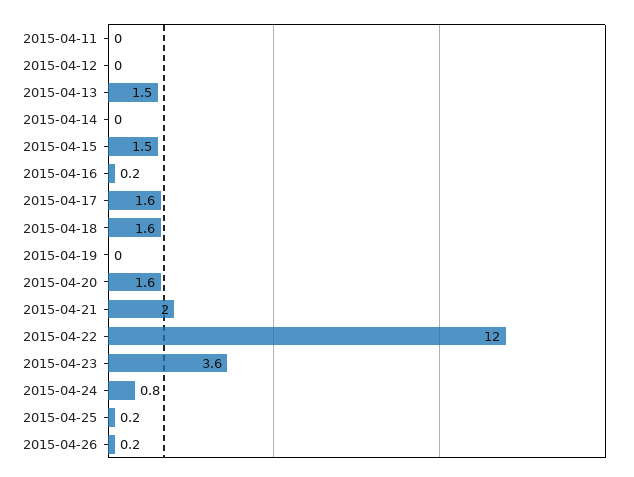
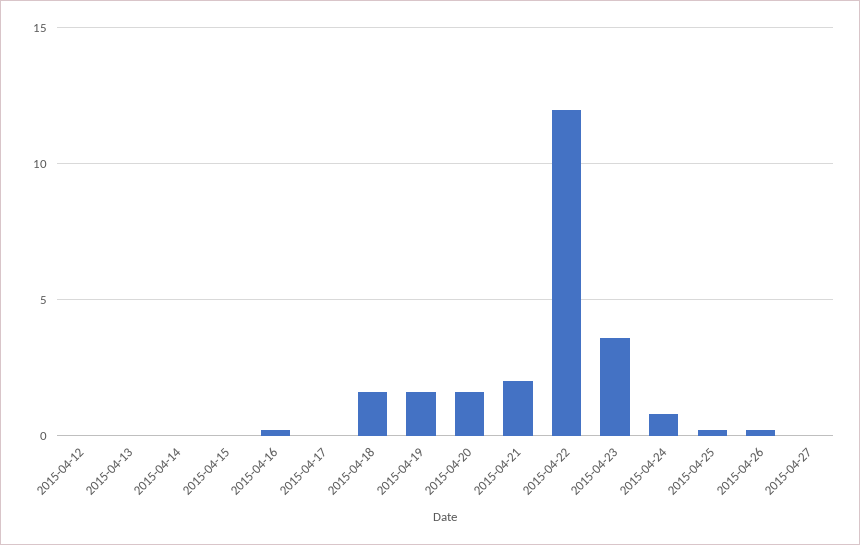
2015-04-11: 0 -> none
2015-04-13: 1.5 -> 0
2015-04-15: 1.5 -> 0
2015-04-17: 1.6 -> 0
2015-04-19: 0 -> 1.5
2015-04-27: none -> 0

